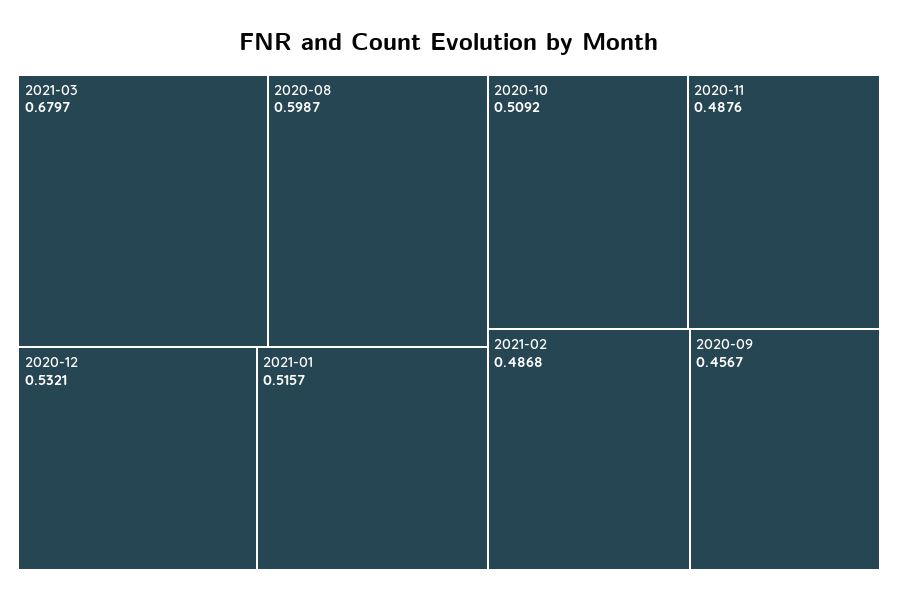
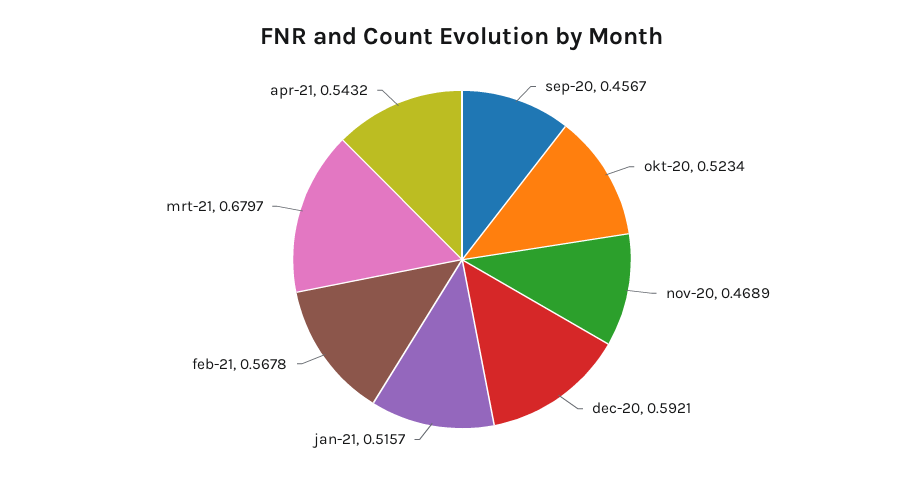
2020-08: 0.5987 -> none
2020-12: 0.5321 -> 0.5921
2020-10: 0.5092 -> 0.5234
2020-11: 0.4876 -> 0.4689
2021-02: 0.4868 -> 0.5678
apr-21: none -> 0.5432

